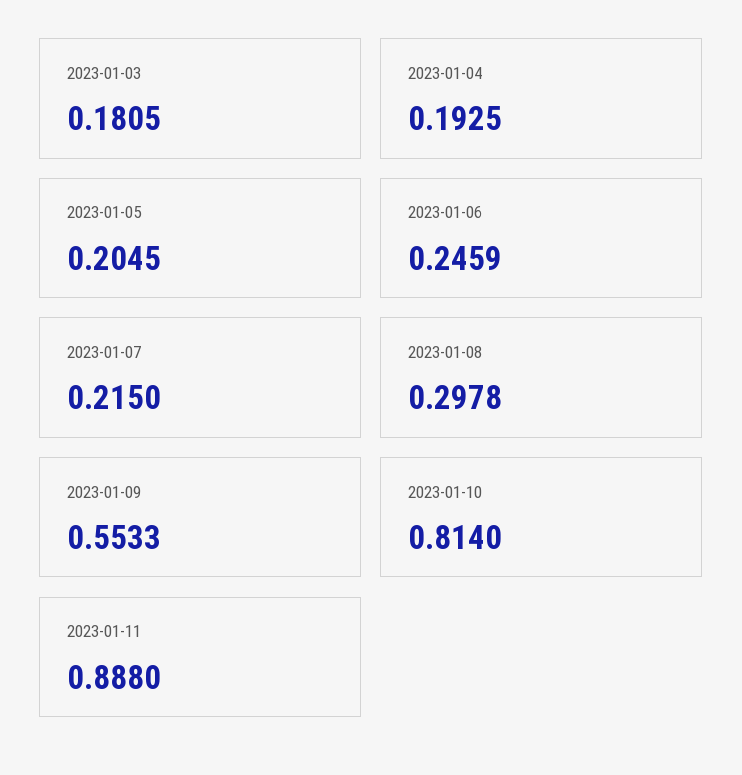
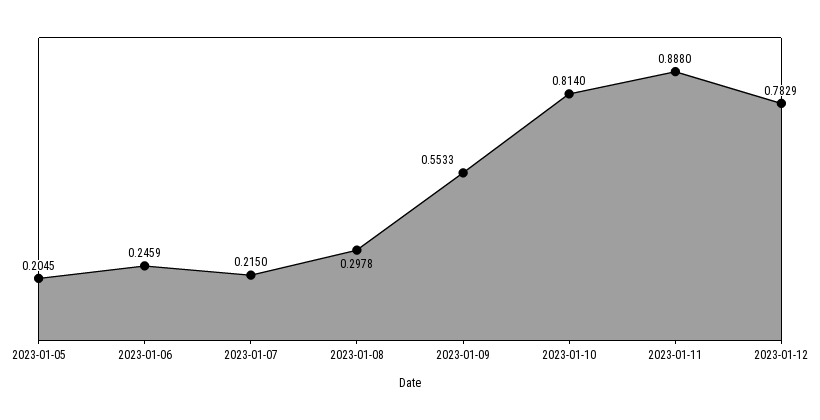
2023-01-03: 0.1805 -> none
2023-01-04: 0.1925 -> none
2023-01-12: none -> 0.7829

